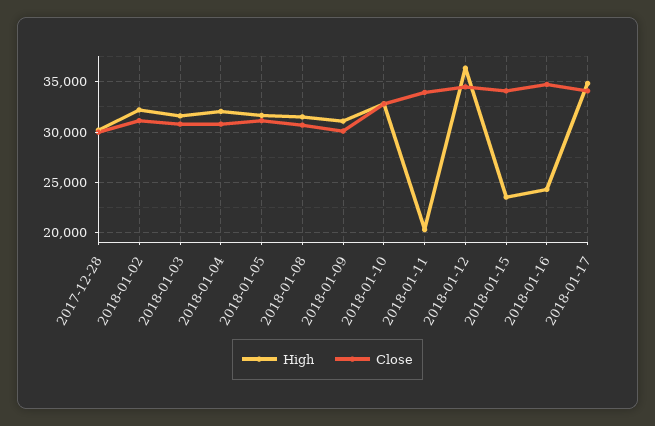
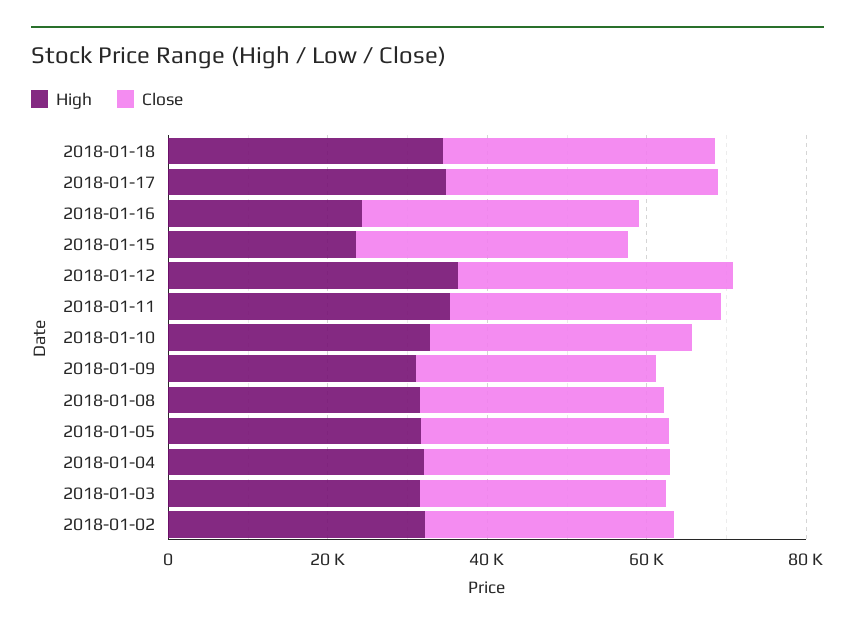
High, 2017-12-28: 30000 -> none
Close, 2017-12-28: 30000 -> none
High, 2018-01-11: 20000 -> 35000
High, 2018-01-18: none -> 35000
Close, 2018-01-18: none -> 35000

